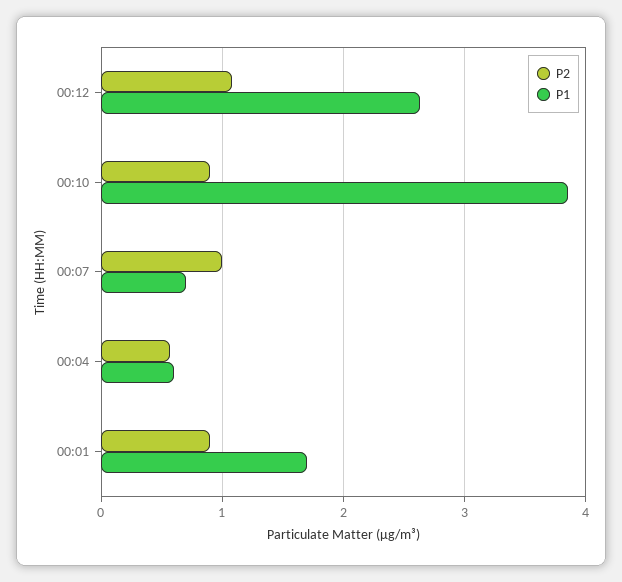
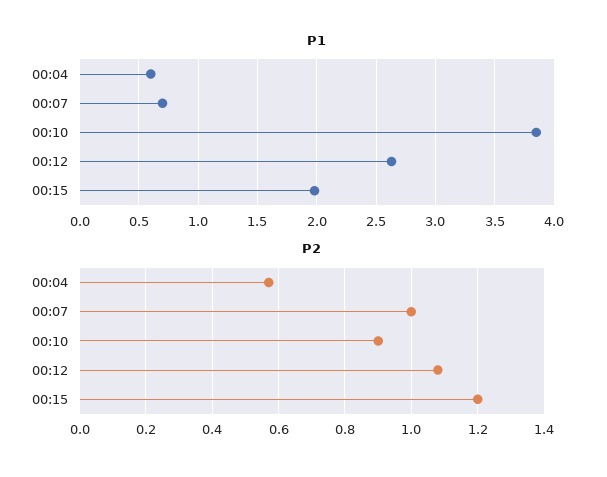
P2, 00:01: 0.9 -> none
P1, 00:01: 1.7 -> none
P1, 00:15: none -> 2
P2, 00:15: none -> 1.2

